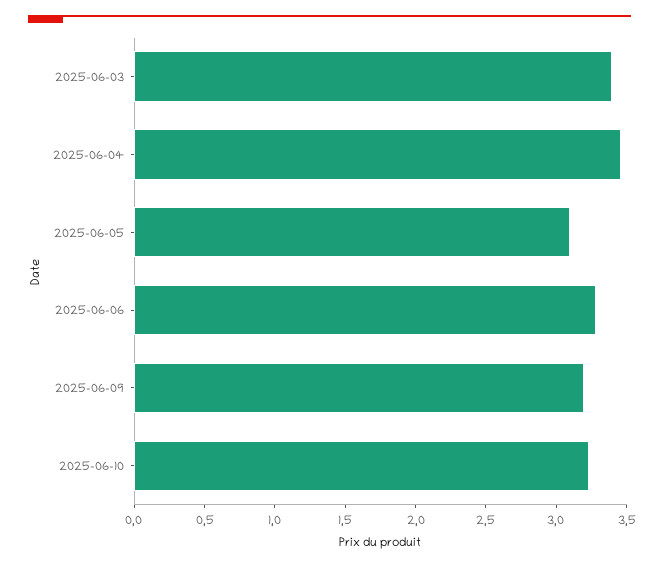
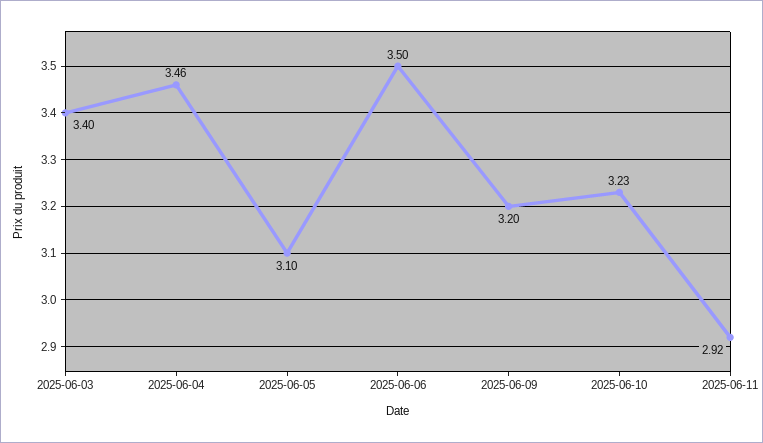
2025-06-06: 3.3 -> 3.5
2025-06-11: none -> 2.92

